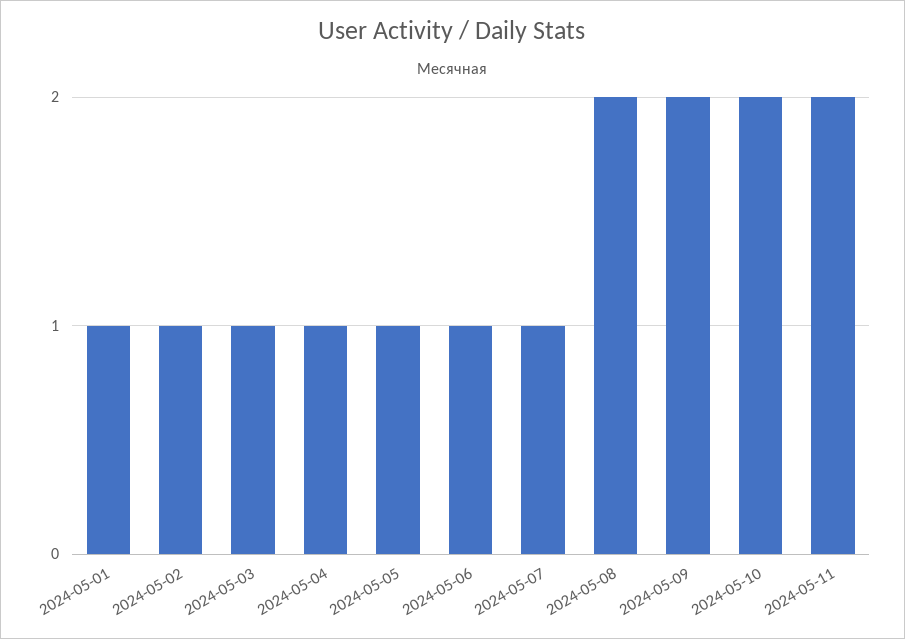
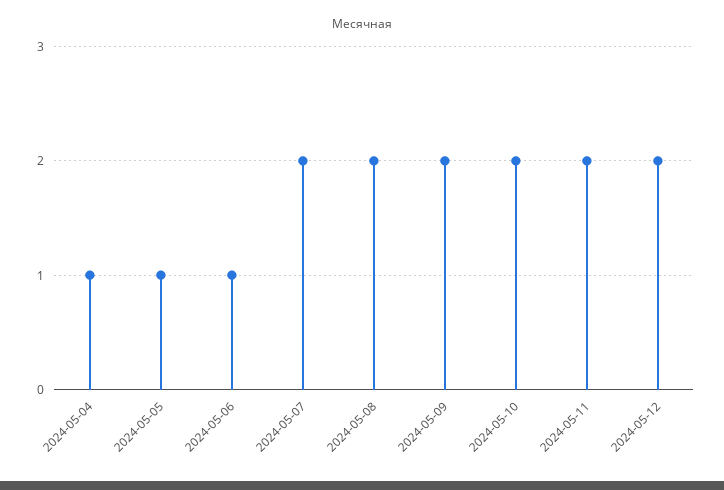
2024-05-01: 1 -> none
2024-05-02: 1 -> none
2024-05-03: 1 -> none
2024-05-07: 1 -> 2
2024-05-12: none -> 2

